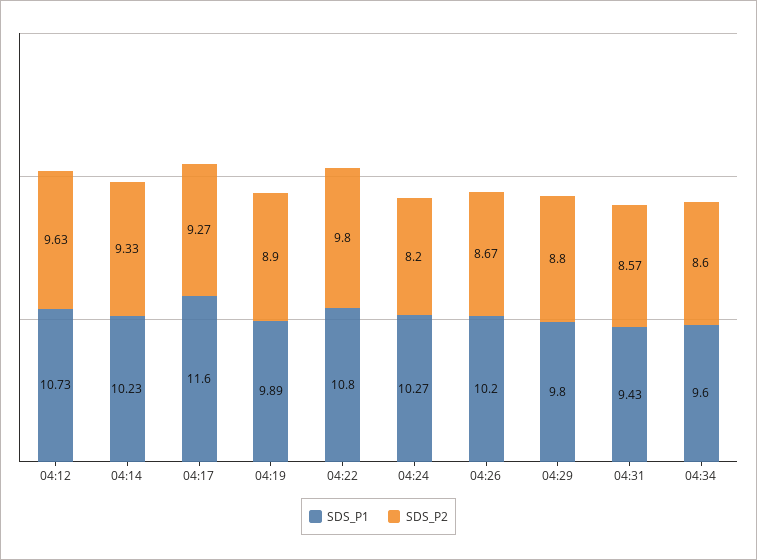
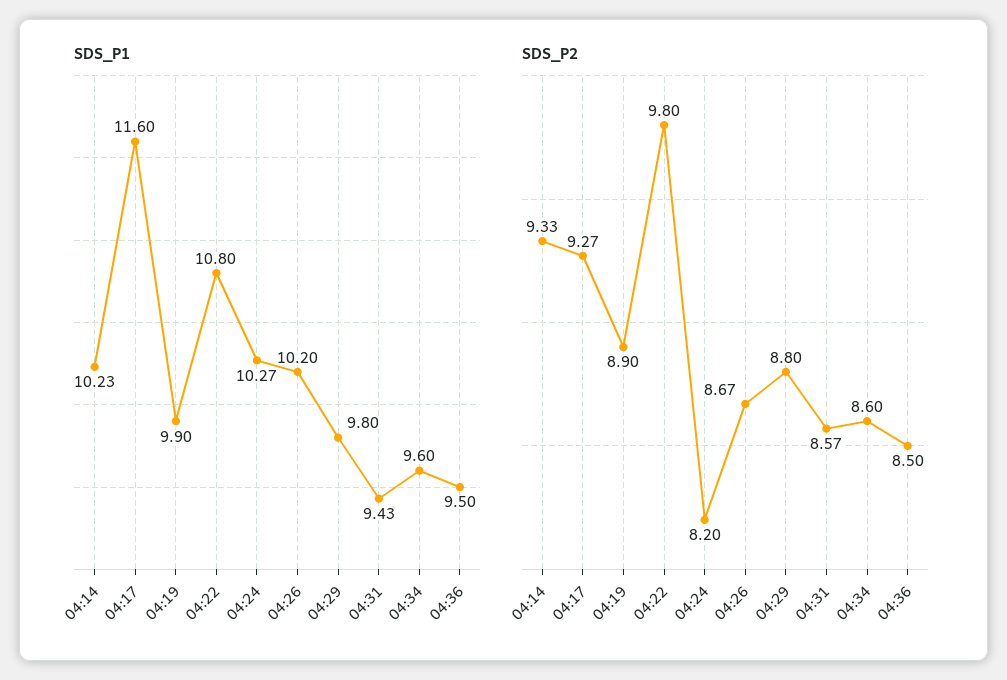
SDS_P1, 04:12: 10.73 -> none
SDS_P2, 04:12: 9.63 -> none
SDS_P1, 04:19: 9.89 -> 9.9
SDS_P1, 04:36: none -> 9.5
SDS_P2, 04:36: none -> 8.5

